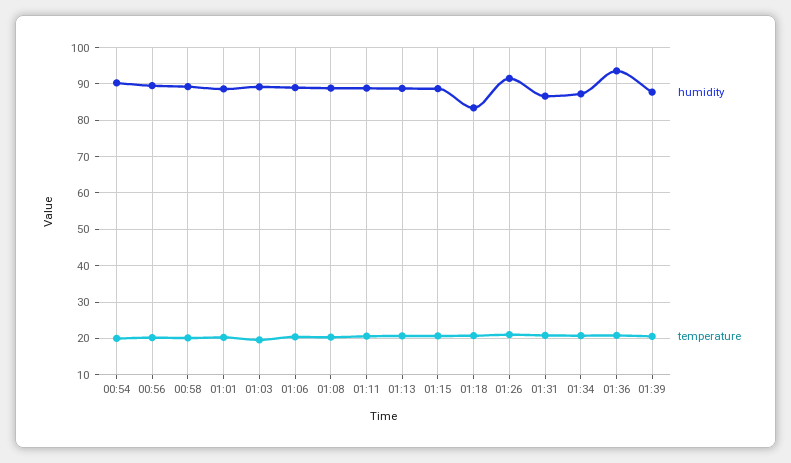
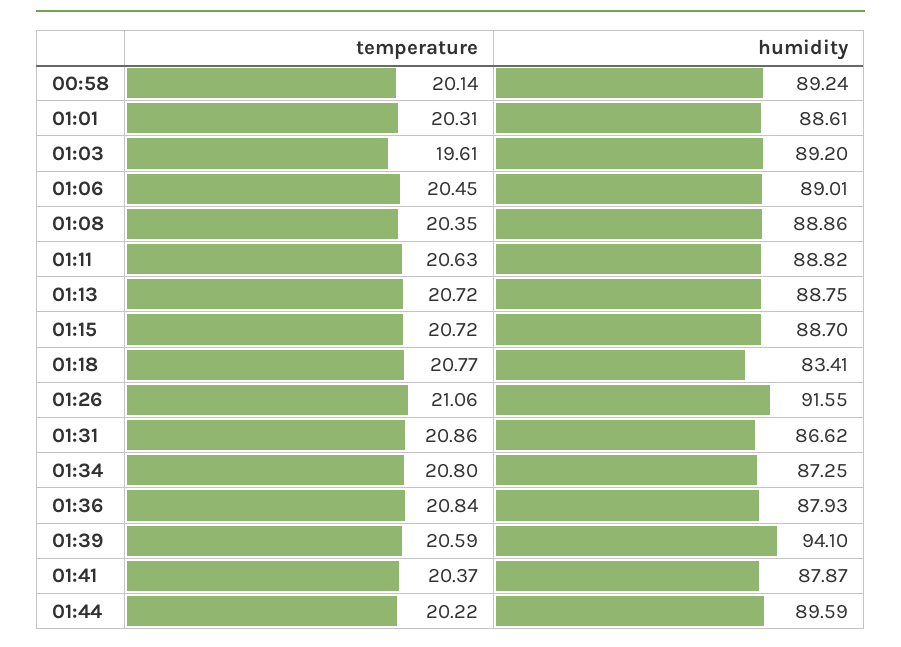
humidity, 00:54: 90 -> none
temperature, 00:54: 20 -> none
humidity, 00:56: 90 -> none
temperature, 00:56: 20 -> none
humidity, 01:36: 94 -> 87.93
humidity, 01:39: 88 -> 94.1
temperature, 01:41: none -> 20.37
humidity, 01:41: none -> 87.87
temperature, 01:44: none -> 20.22
humidity, 01:44: none -> 89.59

